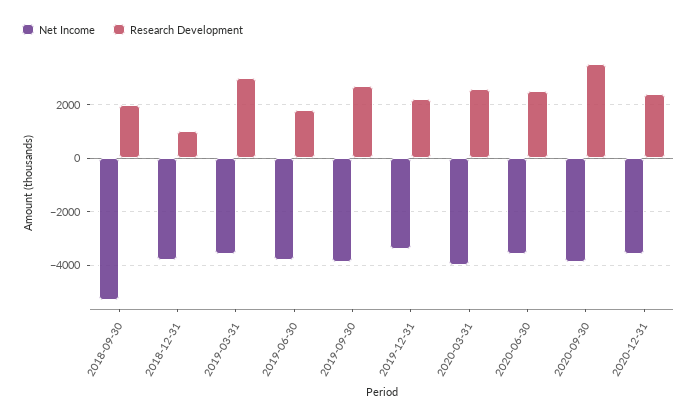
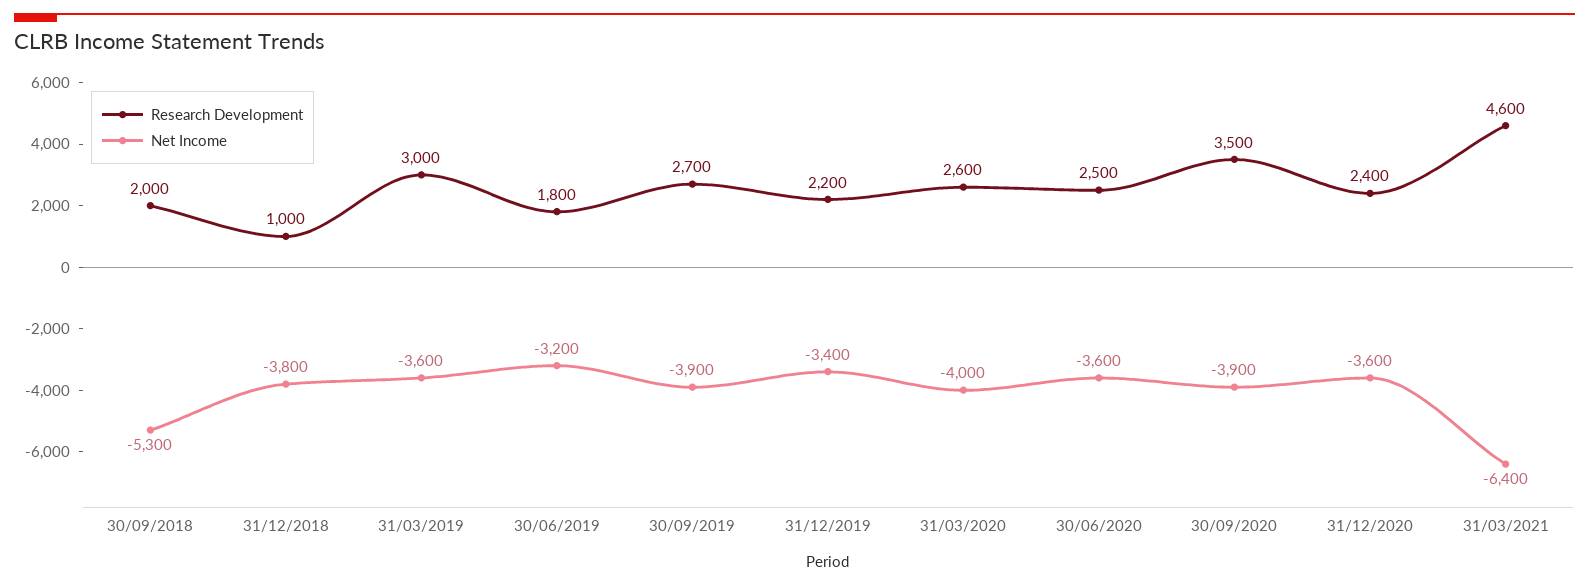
Net Income, 2019-06-30: -3750 -> -3200
Research Development, 31/03/2021: none -> 4600
Net Income, 31/03/2021: none -> -6400

